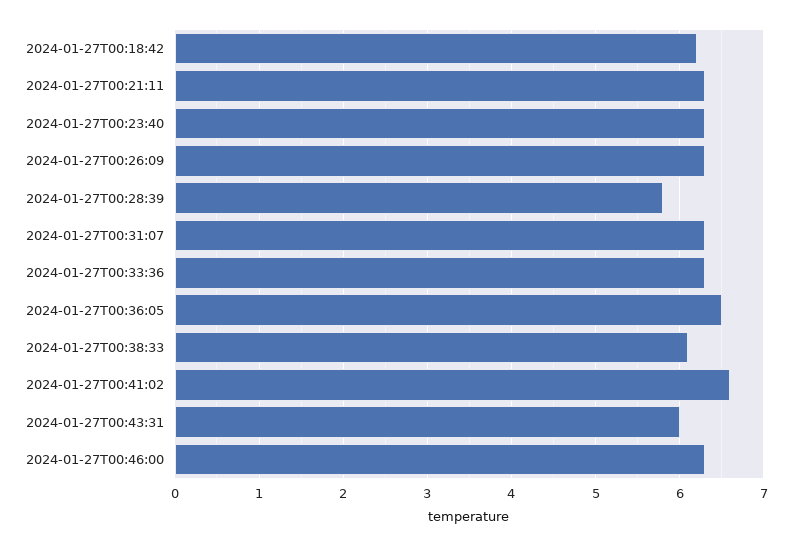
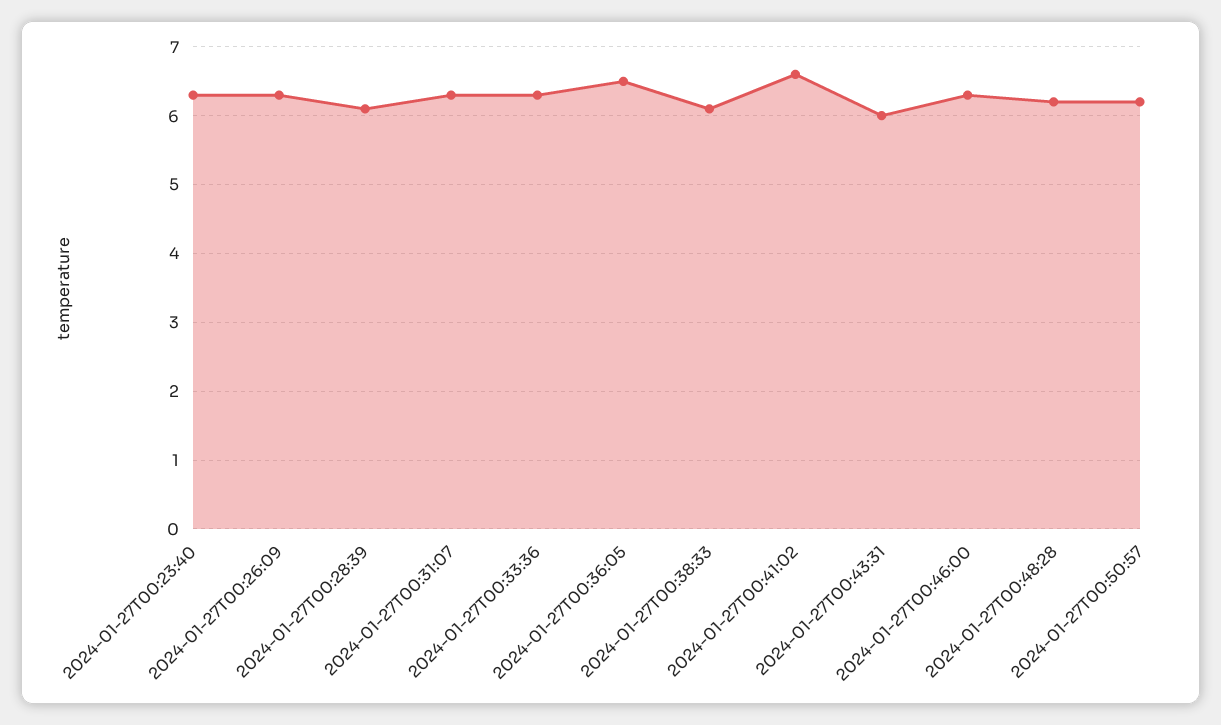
2024-01-27T00:18:42: 6.2 -> none
2024-01-27T00:21:11: 6.3 -> none
2024-01-27T00:28:39: 5.8 -> 6.1
2024-01-27T00:48:28: none -> 6.2
2024-01-27T00:50:57: none -> 6.2

